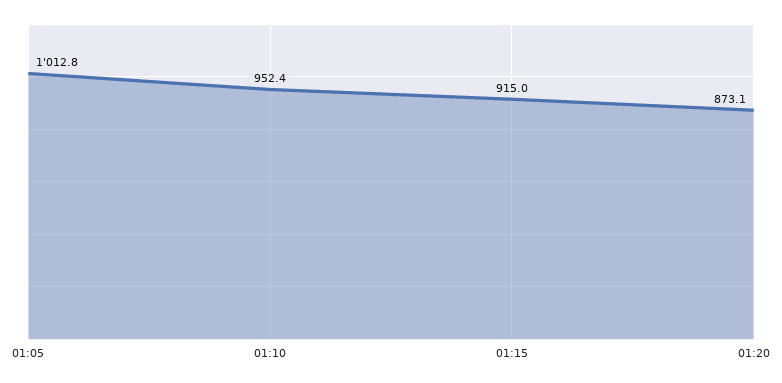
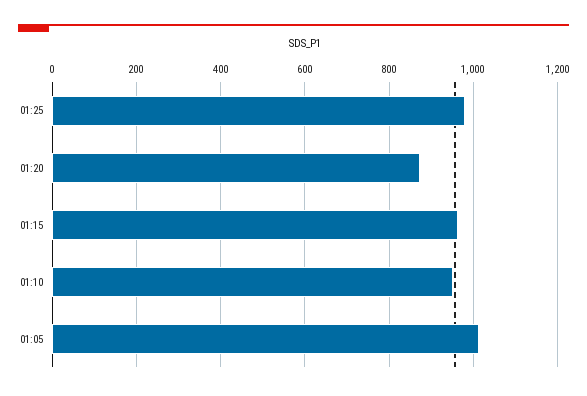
01:15: 915 -> 960
01:25: none -> 980

